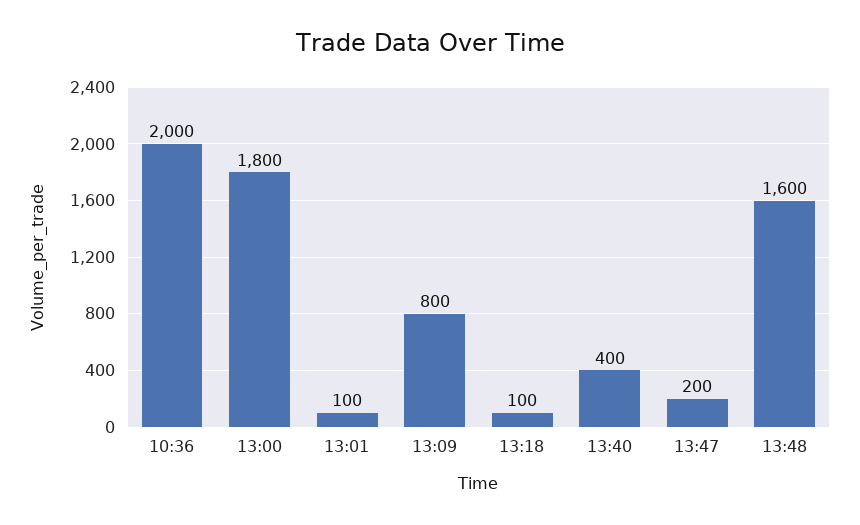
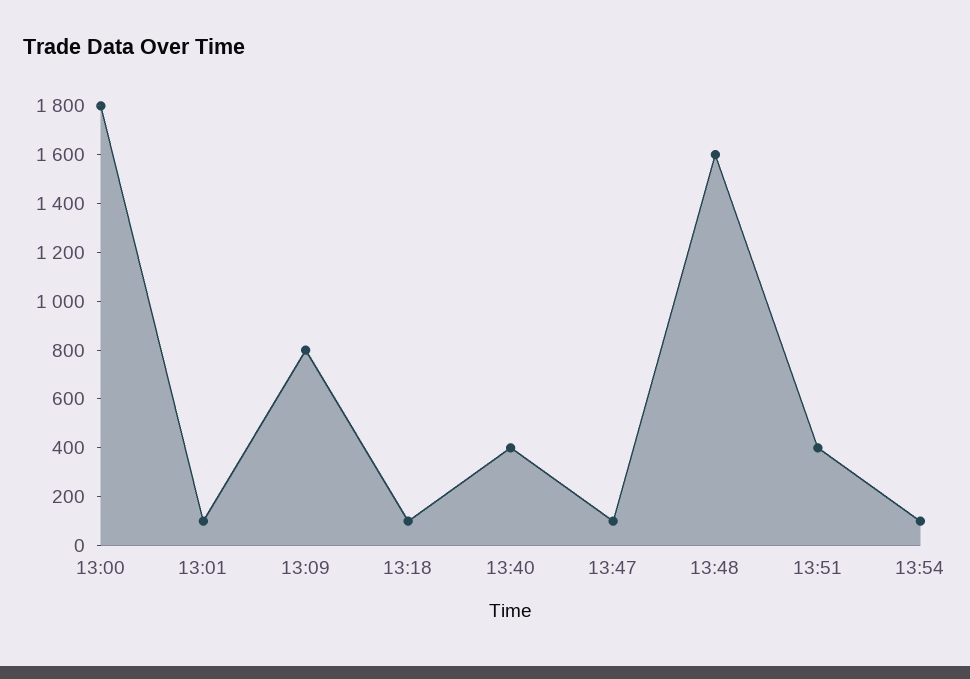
10:36: 2000 -> none
13:47: 200 -> 100
13:51: none -> 400
13:54: none -> 100

